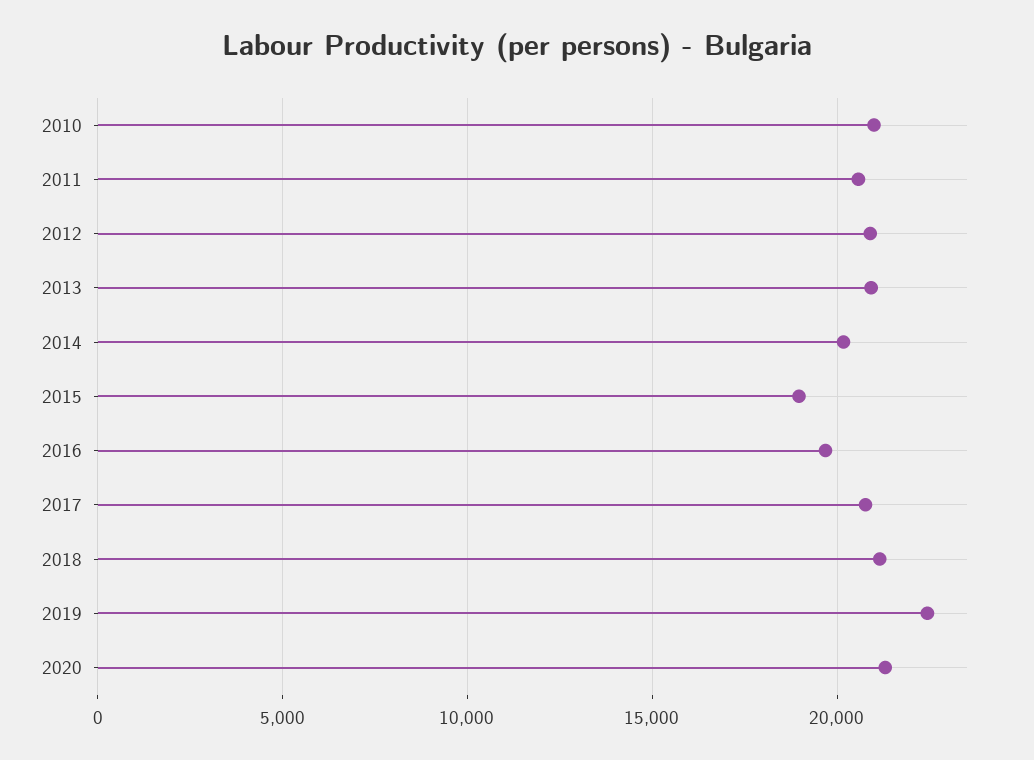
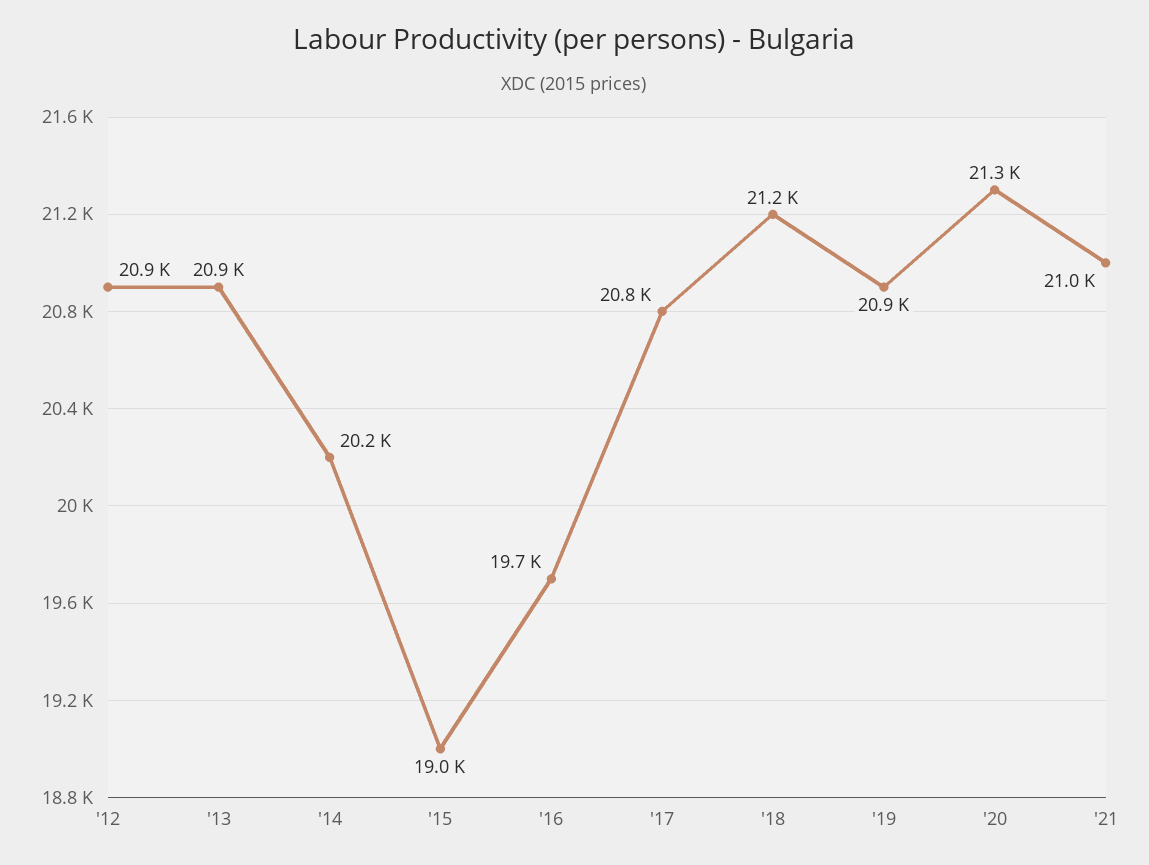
2010: 21000 -> none
2011: 20500 -> none
2019: 22500 -> 20900
'21: none -> 21000

